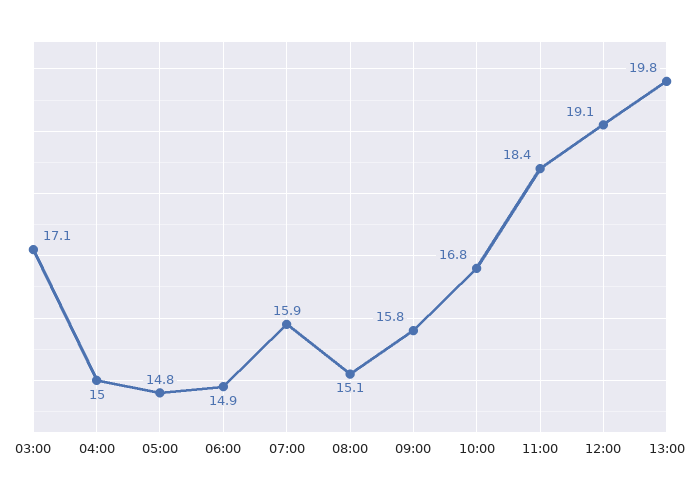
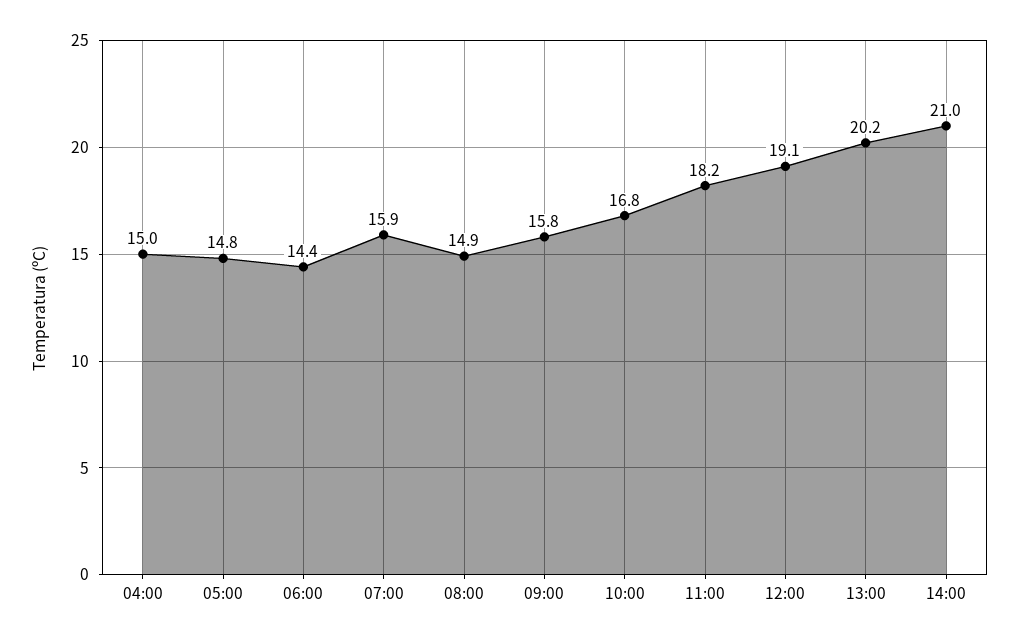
03:00: 17.1 -> none
06:00: 14.9 -> 14.4
08:00: 15.1 -> 14.9
11:00: 18.4 -> 18.2
13:00: 19.8 -> 20.2
14:00: none -> 21

